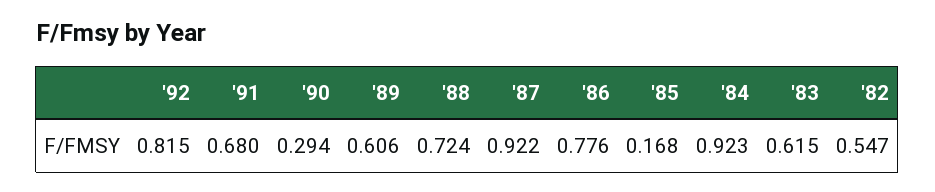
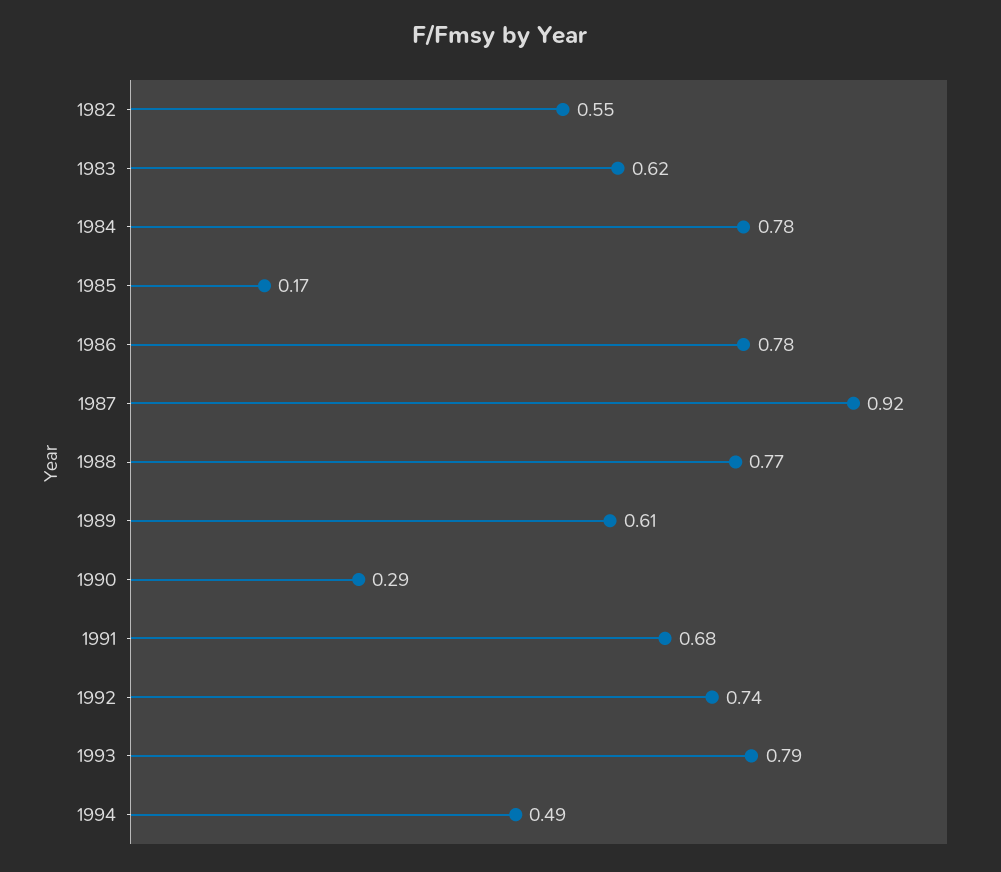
'92: 0.815 -> 0.74
'88: 0.724 -> 0.77
'84: 0.923 -> 0.78
1993: none -> 0.79
1994: none -> 0.49

